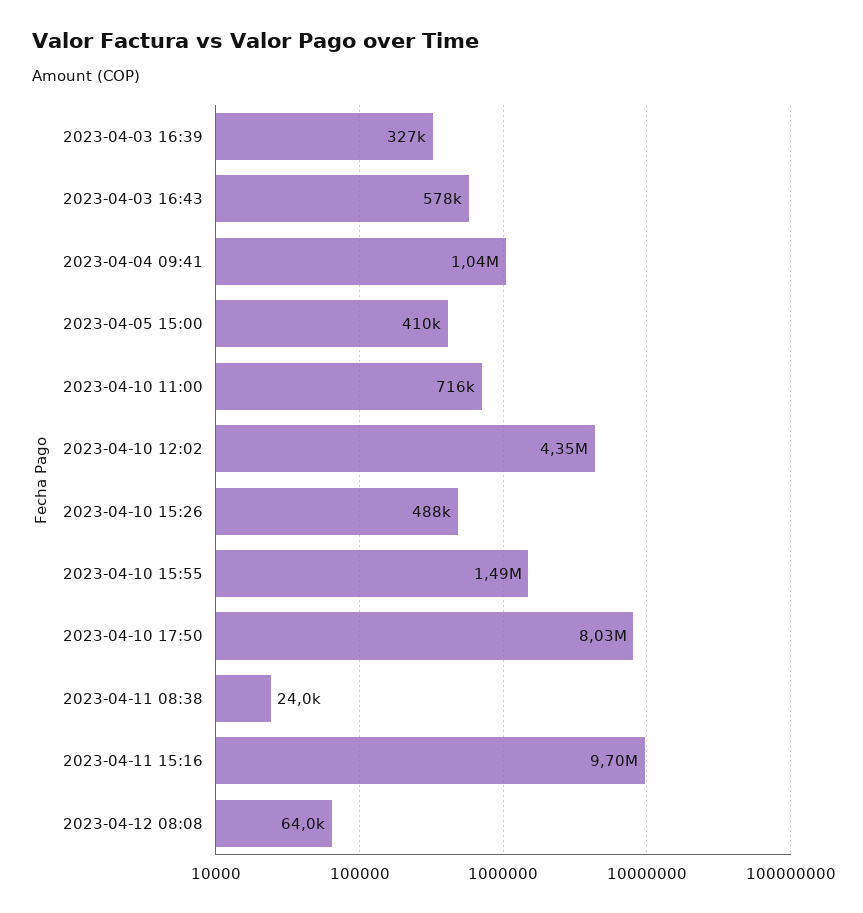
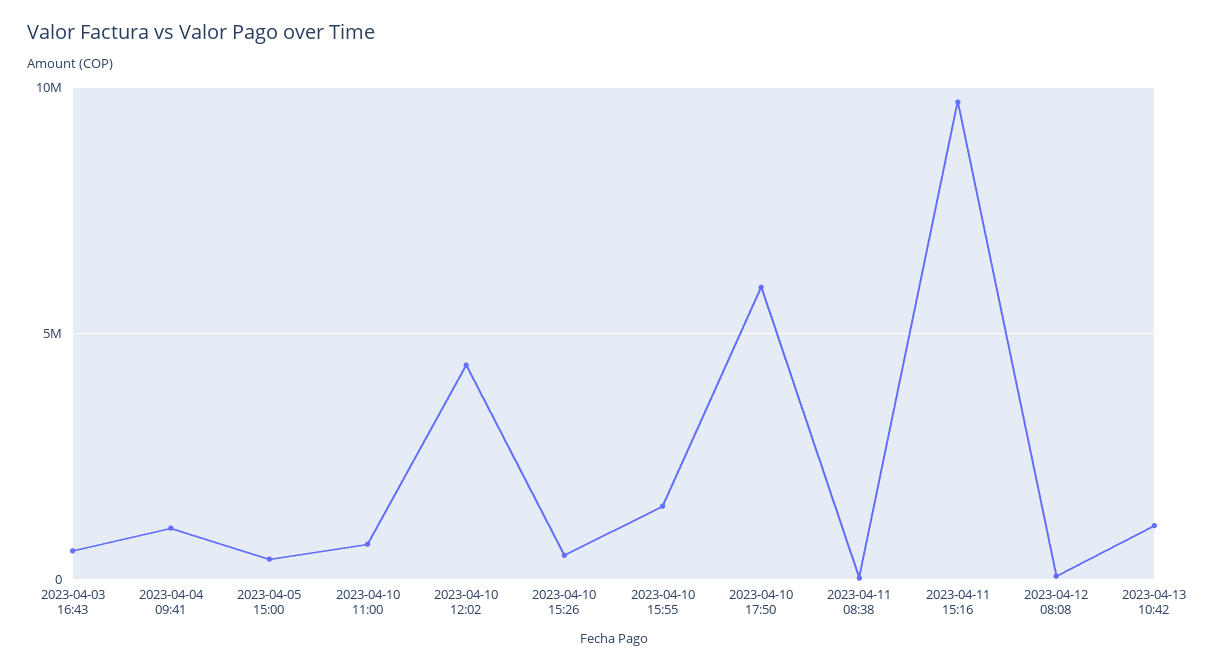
2023-04-03 16:39: 327000 -> none
2023-04-10 17:50: 8030000 -> 6000000
2023-04-13 10:42: none -> 1000000

